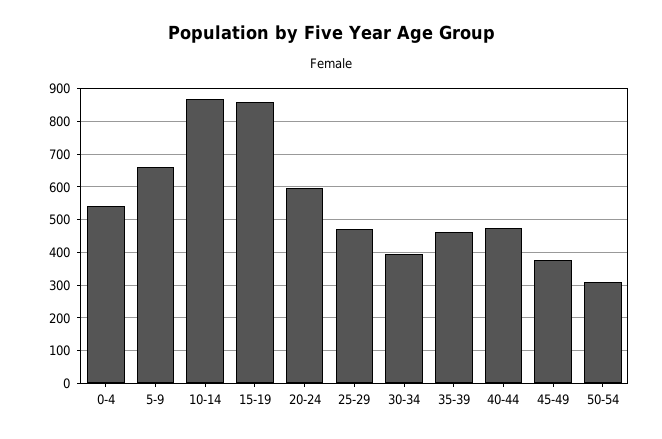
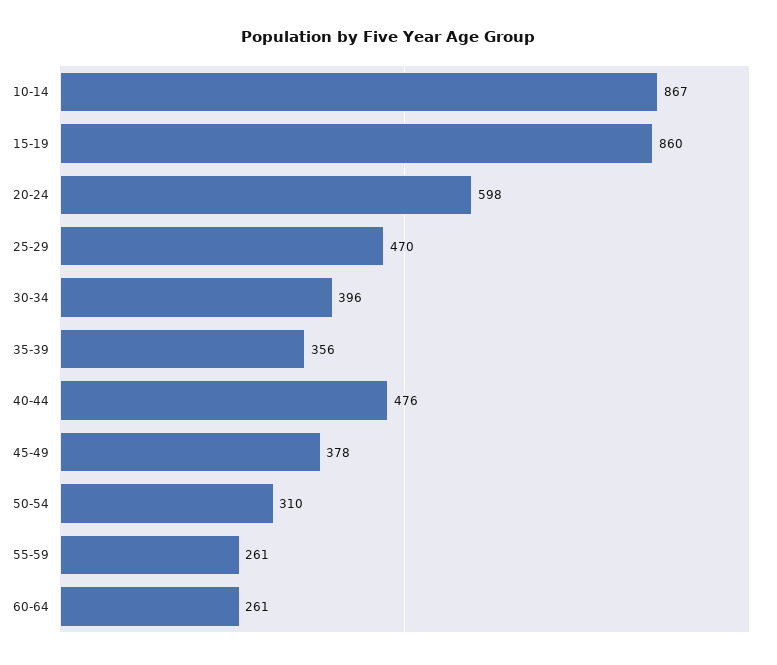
0-4: 540 -> none
5-9: 660 -> none
35-39: 460 -> 356
55-59: none -> 261
60-64: none -> 261

